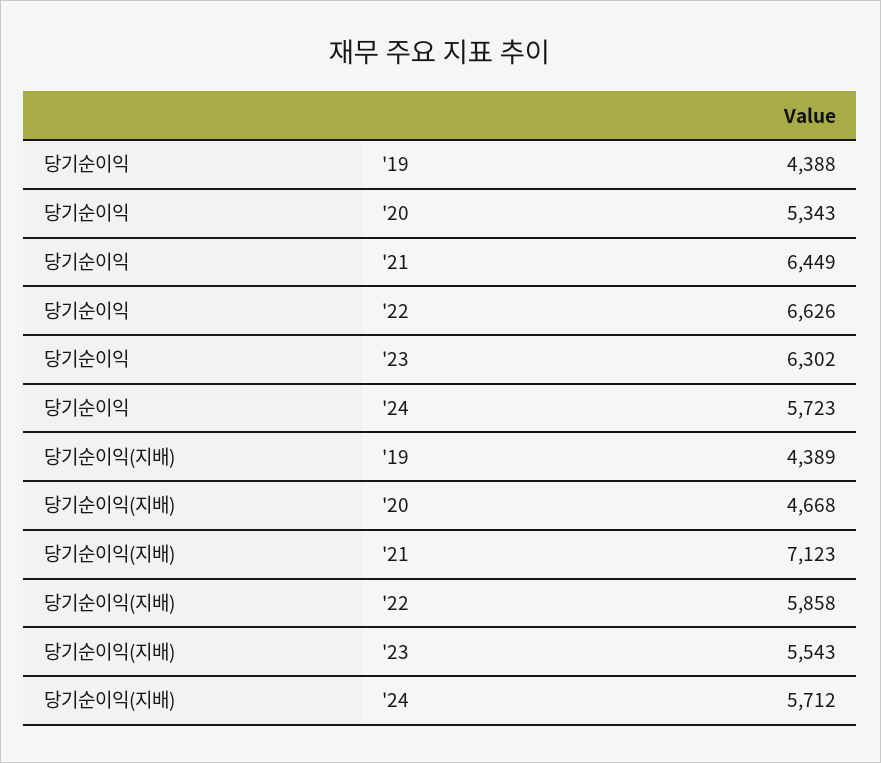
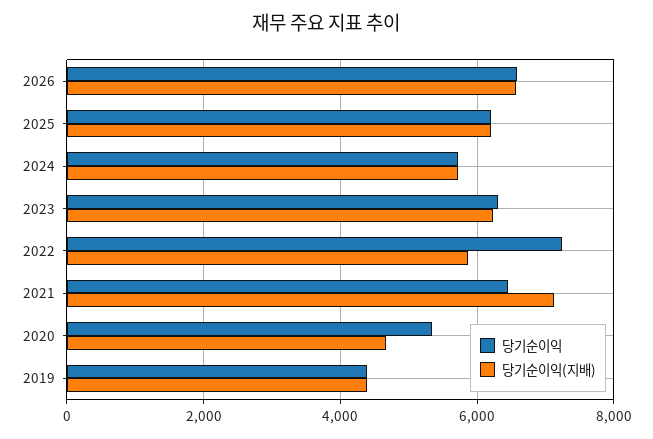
당기순이익, '22: 6626 -> 7200
당기순이익(지배), '23: 5543 -> 6200
당기순이익, 2026: none -> 6600
당기순이익(지배), 2026: none -> 6600
당기순이익, 2025: none -> 6200
당기순이익(지배), 2025: none -> 6200

